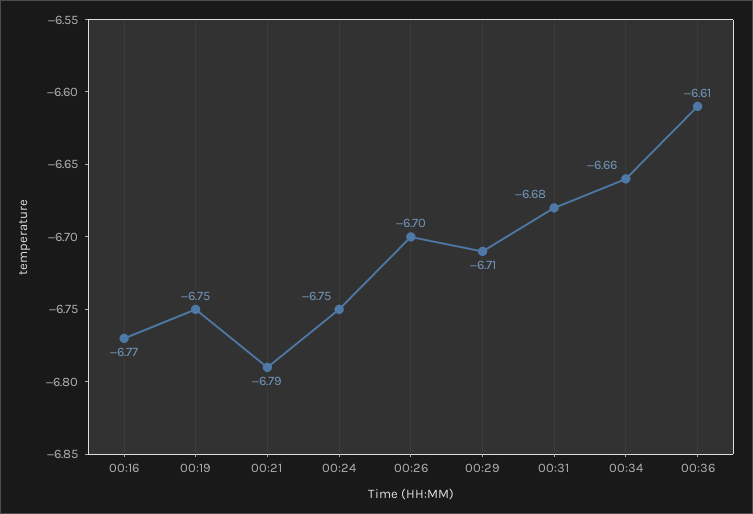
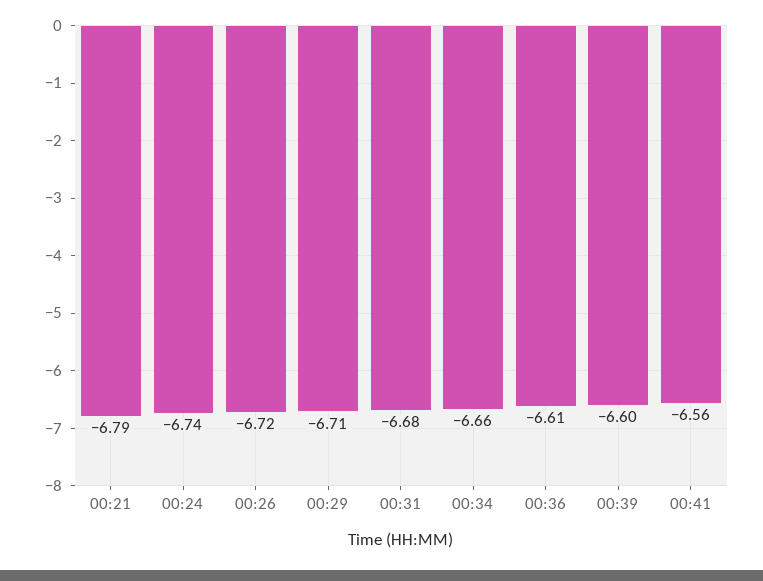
00:16: -6.77 -> none
00:19: -6.75 -> none
00:24: -6.75 -> -6.74
00:26: -6.7 -> -6.72
00:39: none -> -6.6
00:41: none -> -6.56

